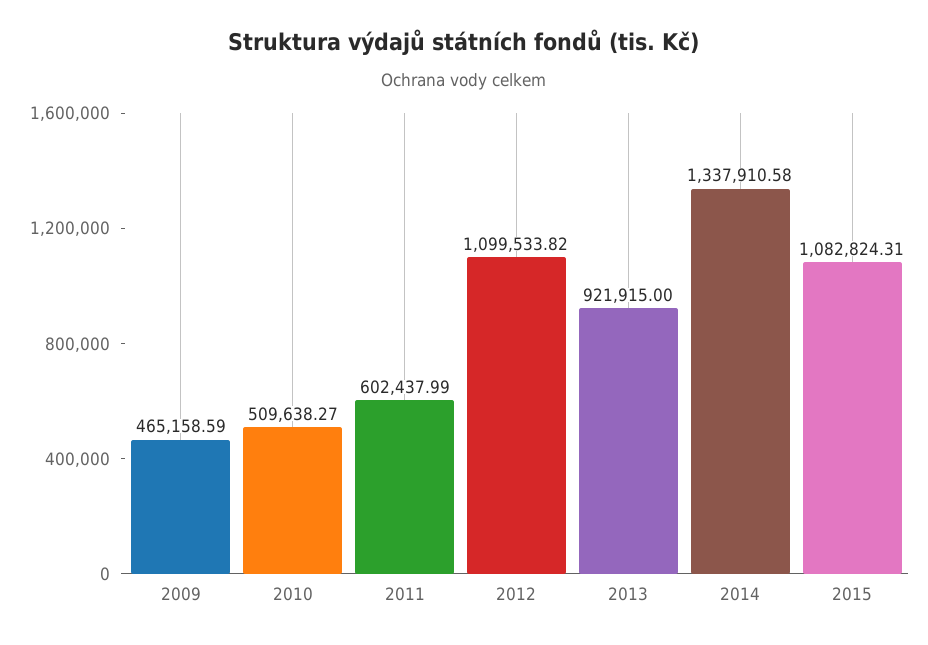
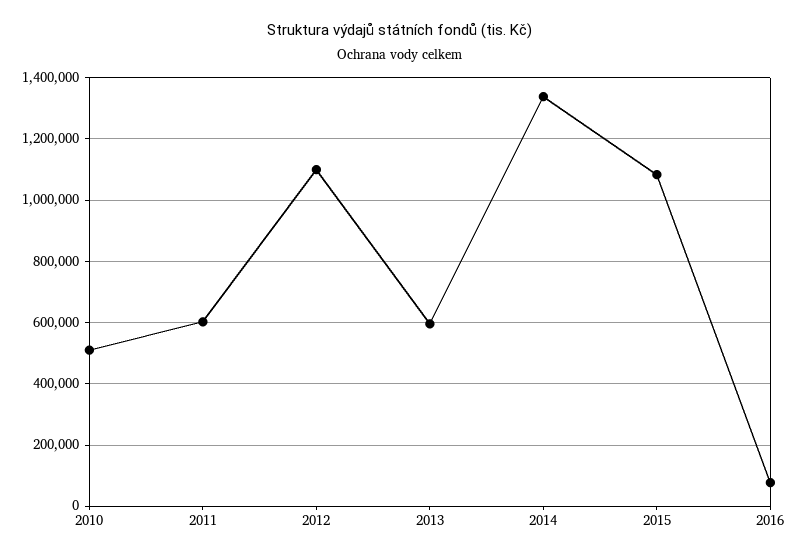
2009: 465158.59 -> none
2013: 921915 -> 600000
2016: none -> 80000

